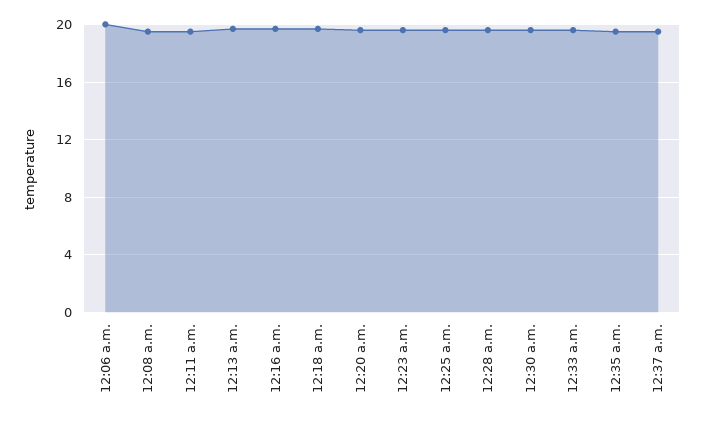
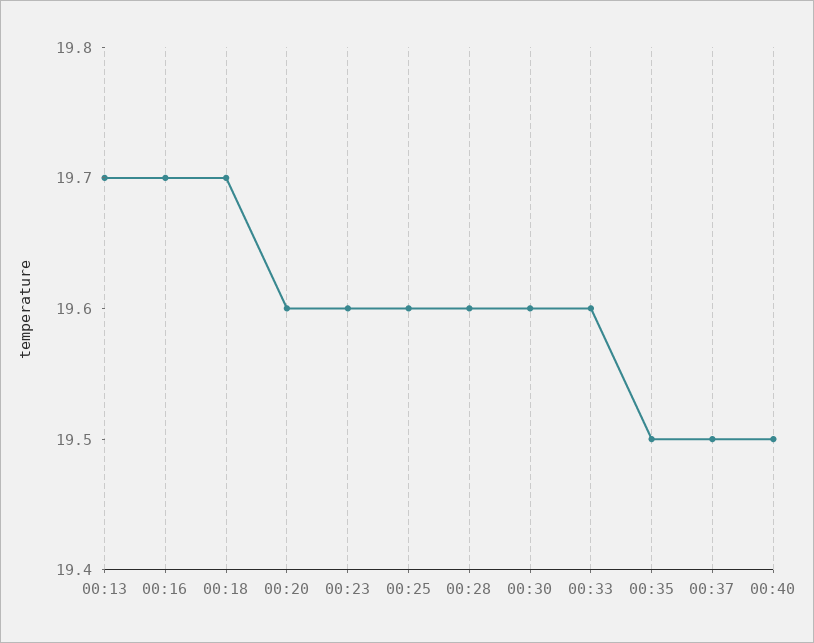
12:06 a.m.: 20 -> none
12:08 a.m.: 19.5 -> none
12:11 a.m.: 19.5 -> none
00:40: none -> 19.5

